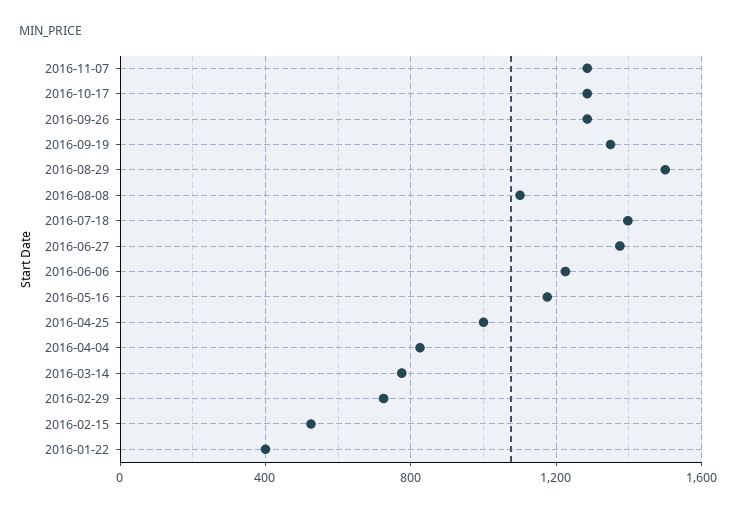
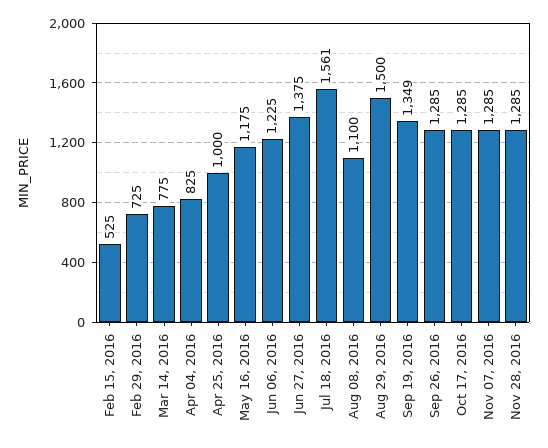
2016-07-18: 1400 -> 1561
2016-01-22: 400 -> none
Nov 28, 2016: none -> 1285

